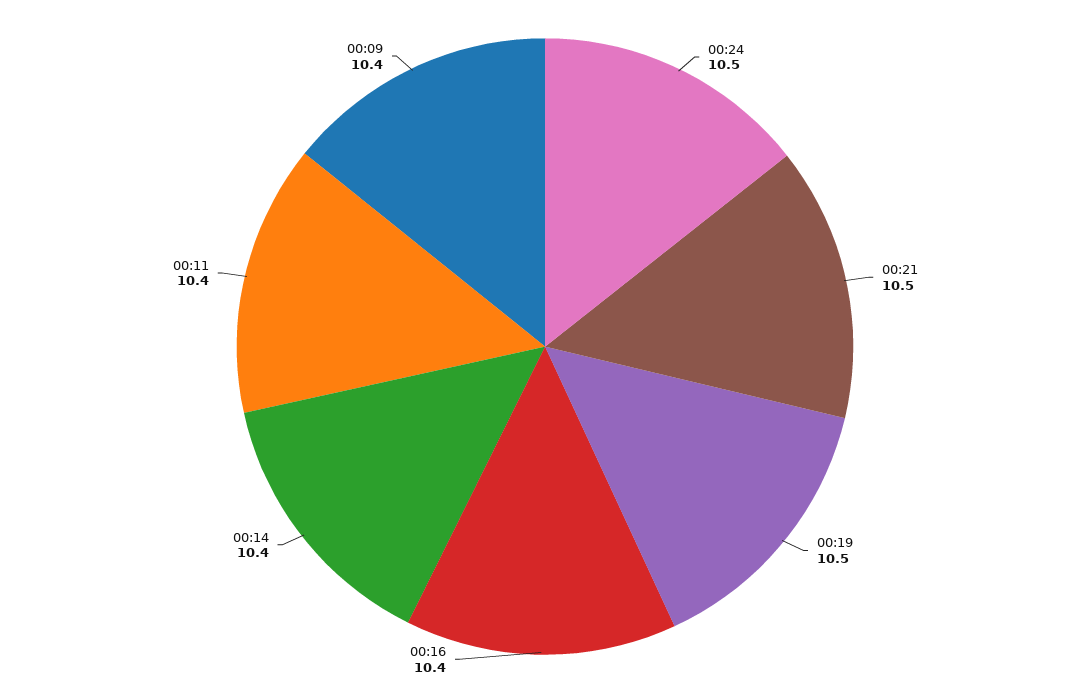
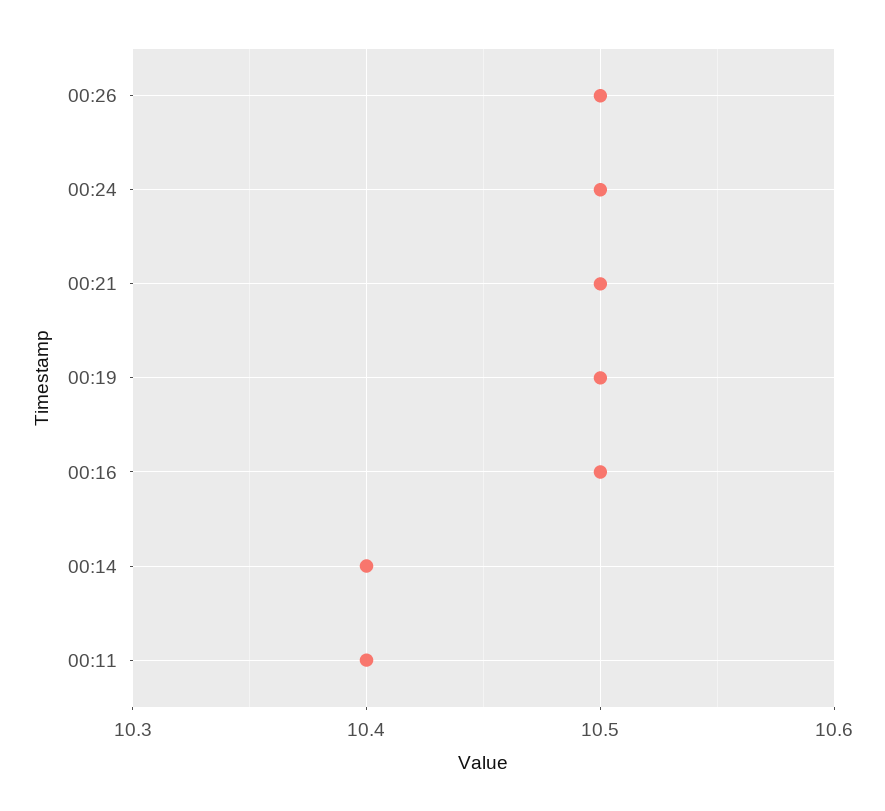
00:16: 10.4 -> 10.5
00:09: 10.4 -> none
00:26: none -> 10.5

